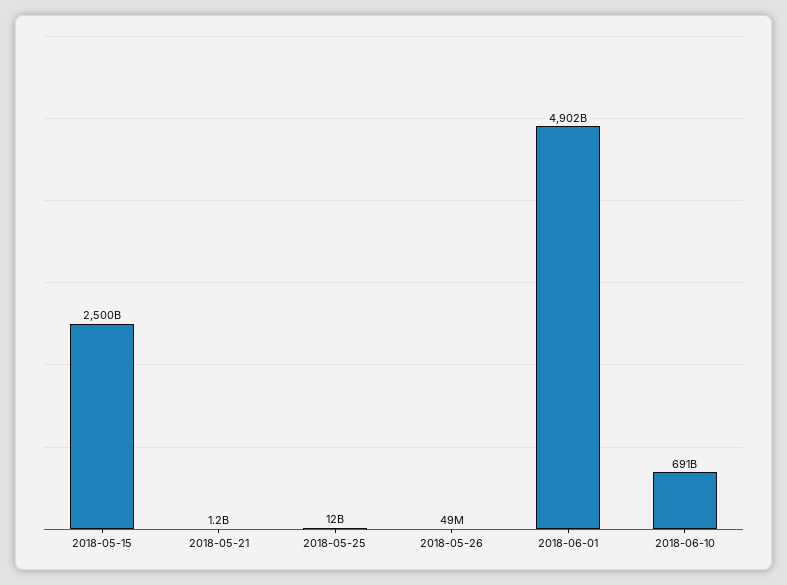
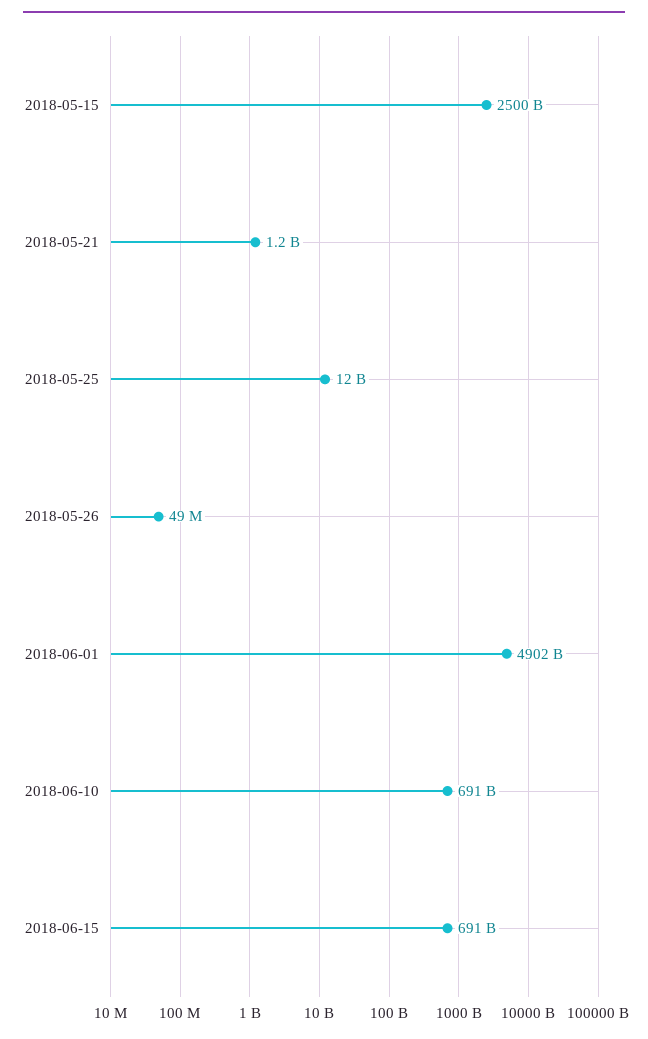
2018-06-15: none -> 691000000000

